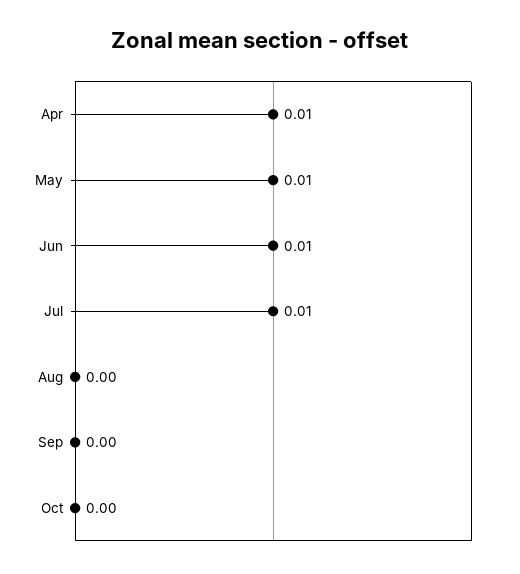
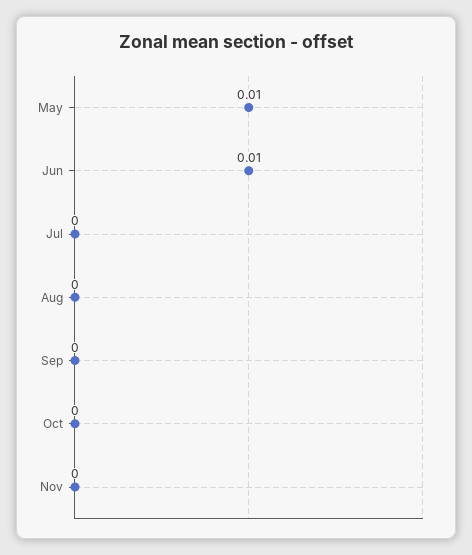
Apr: 0.01 -> none
Jul: 0.01 -> 0
Nov: none -> 0

